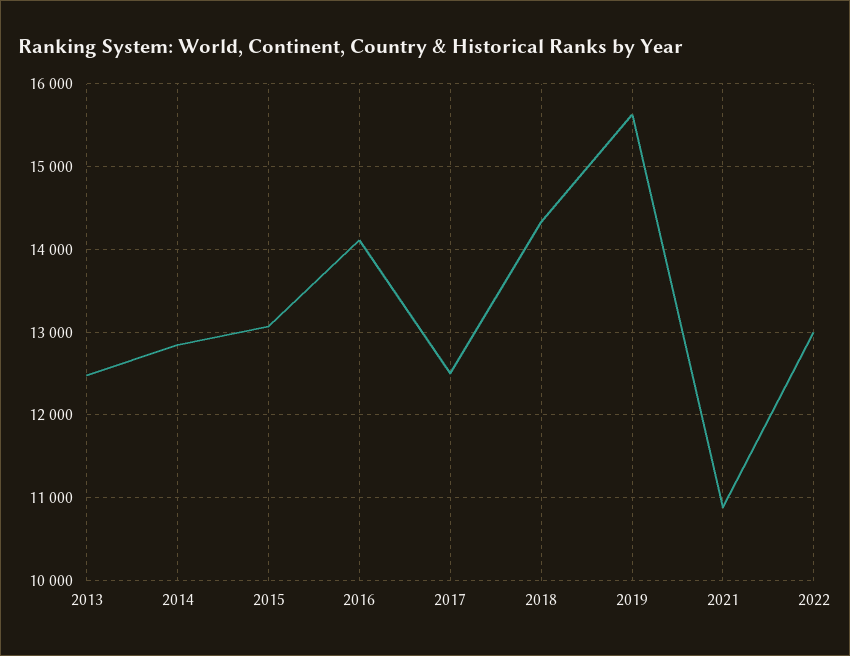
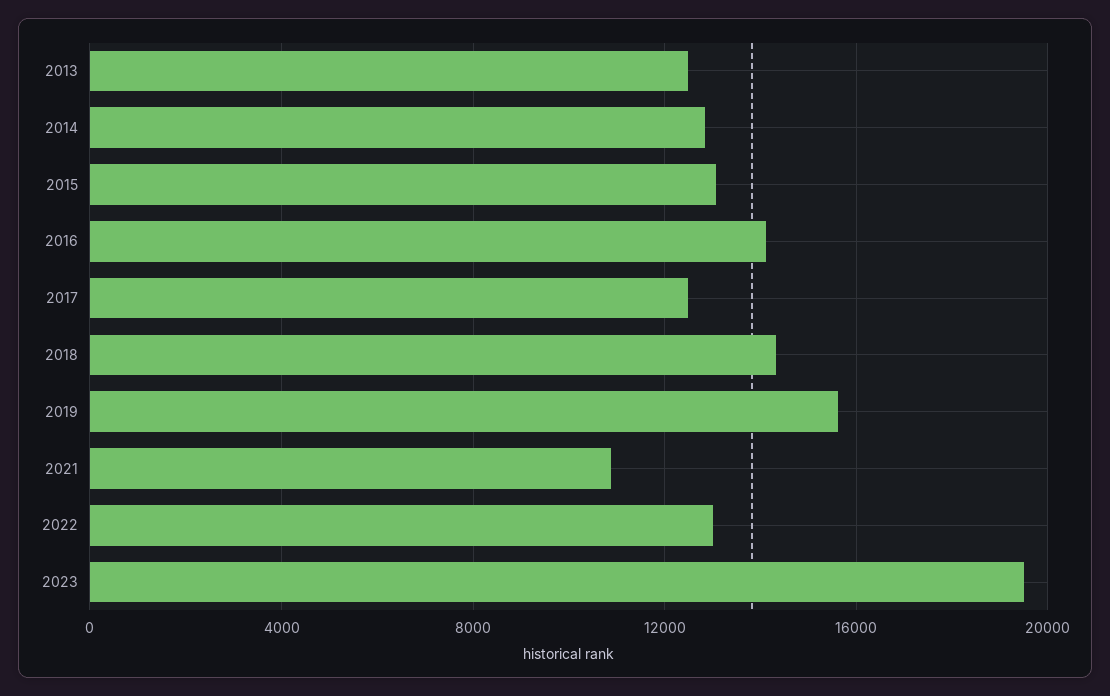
2023: none -> 19500

